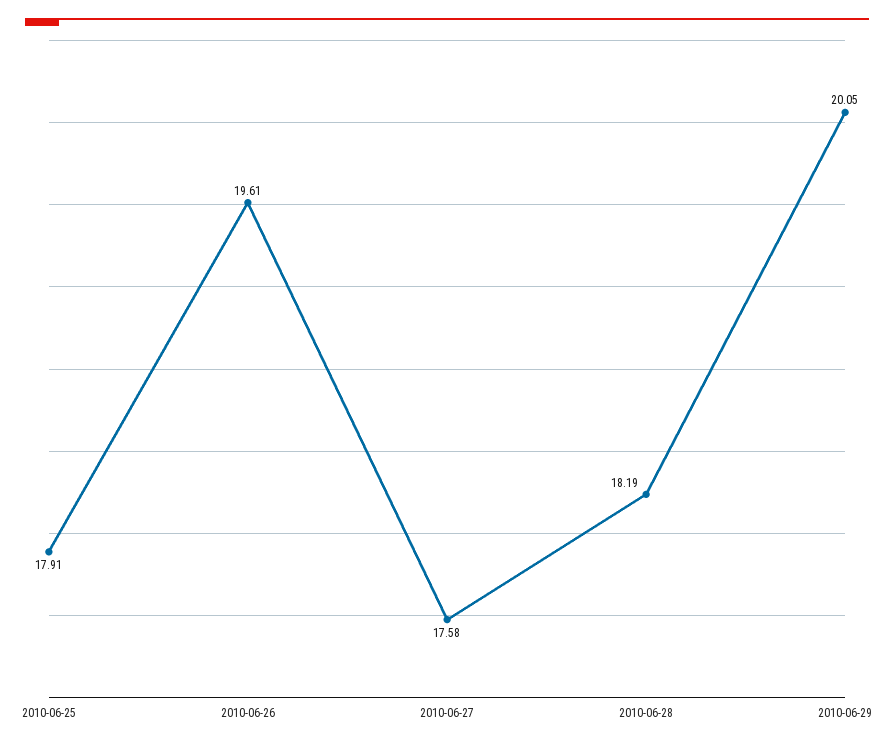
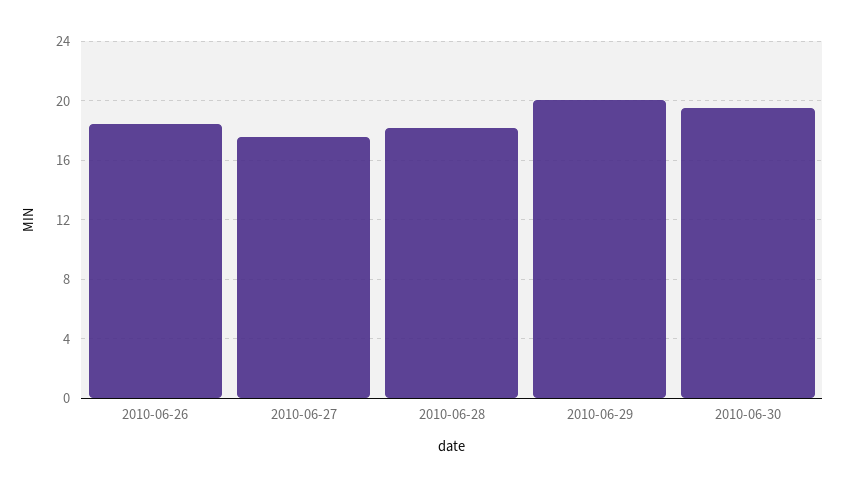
2010-06-25: 17.91 -> none
2010-06-26: 19.61 -> 18.5
2010-06-30: none -> 19.5

